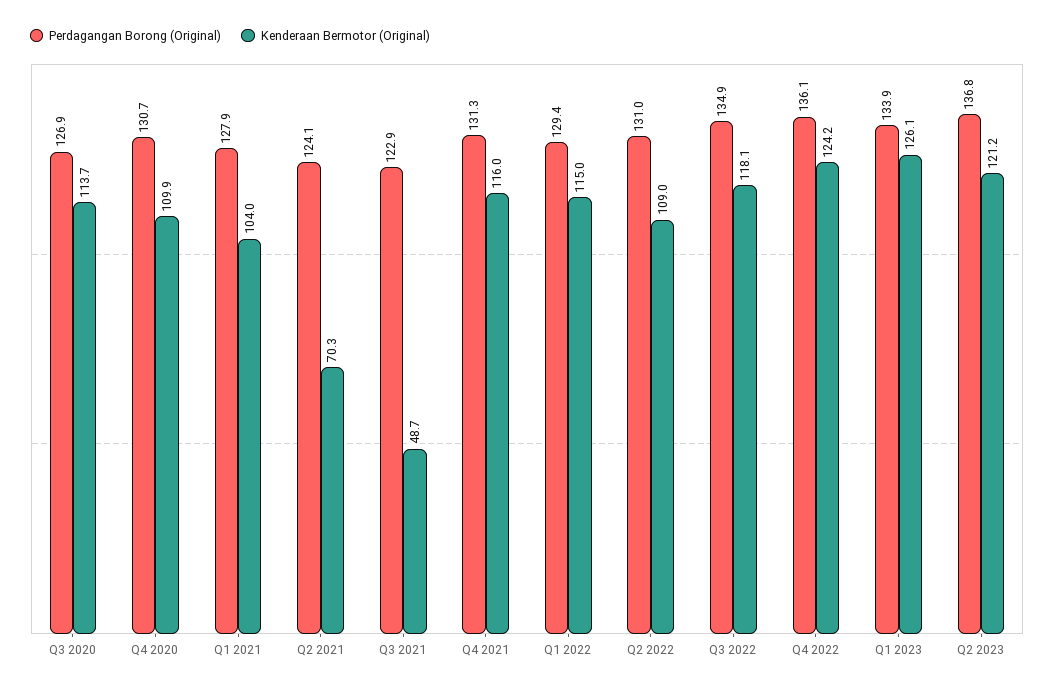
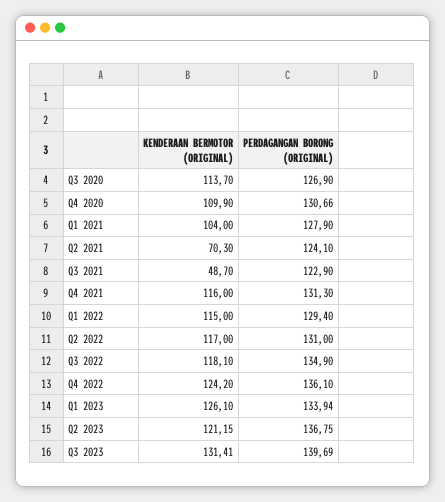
Kenderaan Bermotor (Original), Q2 2022: 109 -> 117
Kenderaan Bermotor (Original), Q3 2023: none -> 131.41
Perdagangan Borong (Original), Q3 2023: none -> 139.69

